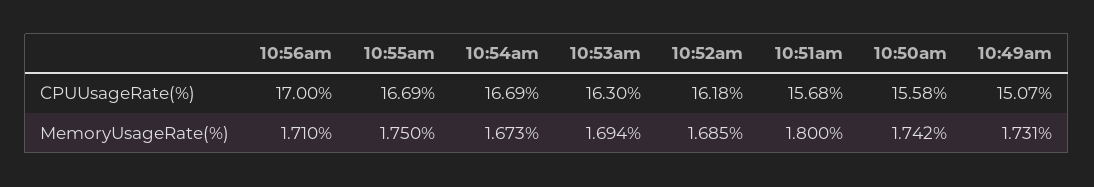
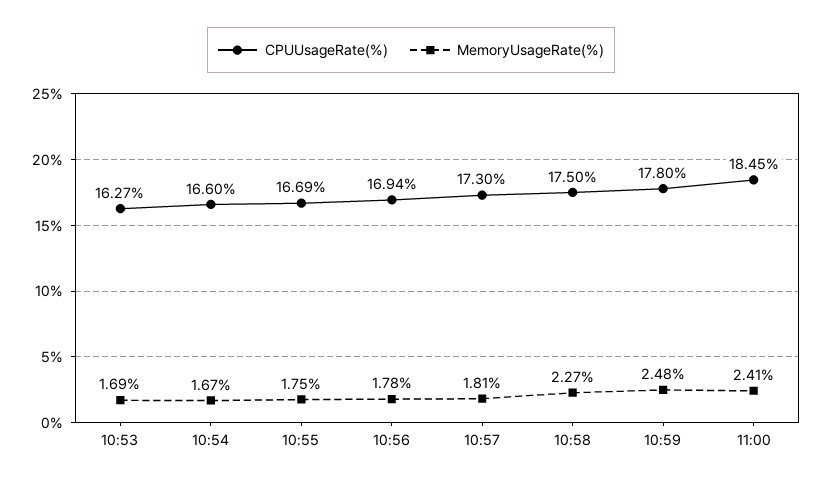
CPUUsageRate(%), 10:56am: 17 -> 16.94
CPUUsageRate(%), 10:54am: 16.69 -> 16.6
CPUUsageRate(%), 10:53am: 16.3 -> 16.27
CPUUsageRate(%), 10:52am: 16.18 -> none
CPUUsageRate(%), 10:51am: 15.68 -> none
CPUUsageRate(%), 10:50am: 15.58 -> none
CPUUsageRate(%), 10:49am: 15.07 -> none
MemoryUsageRate(%), 10:56am: 1.71 -> 1.78
MemoryUsageRate(%), 10:52am: 1.685 -> none
MemoryUsageRate(%), 10:51am: 1.8 -> none
MemoryUsageRate(%), 10:50am: 1.742 -> none
MemoryUsageRate(%), 10:49am: 1.731 -> none
CPUUsageRate(%), 10:57: none -> 17.3
MemoryUsageRate(%), 10:57: none -> 1.81
CPUUsageRate(%), 10:58: none -> 17.5
MemoryUsageRate(%), 10:58: none -> 2.27
CPUUsageRate(%), 10:59: none -> 17.8
MemoryUsageRate(%), 10:59: none -> 2.48
CPUUsageRate(%), 11:00: none -> 18.45
MemoryUsageRate(%), 11:00: none -> 2.41

